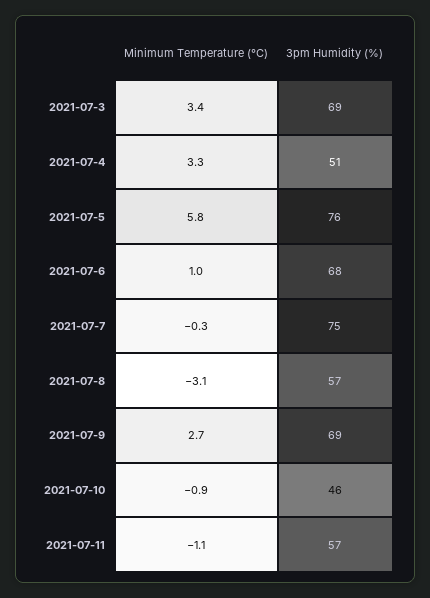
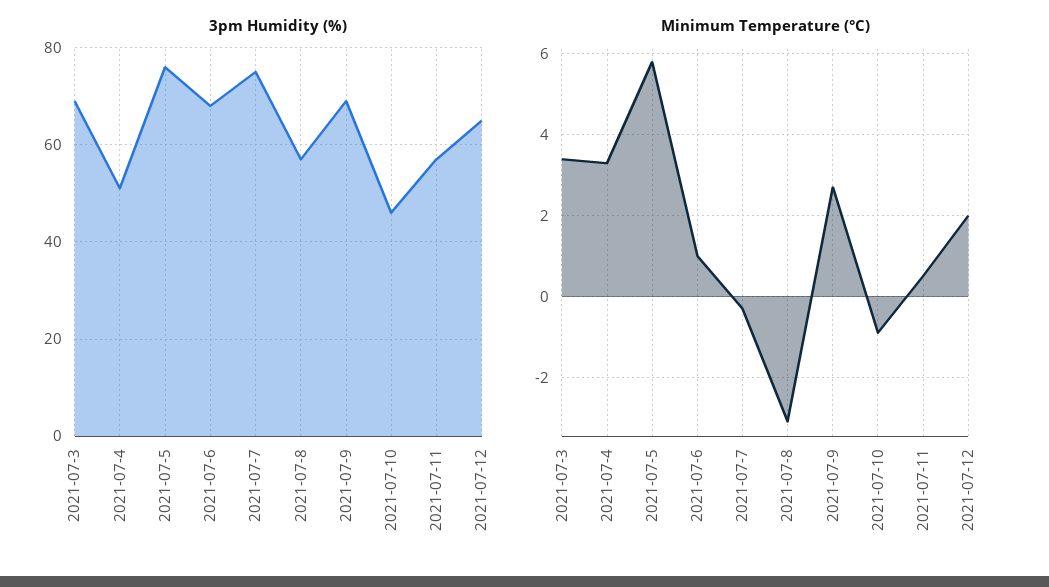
Minimum Temperature (°C), 2021-07-11: -1.1 -> 0.5
3pm Humidity (%), 2021-07-12: none -> 65
Minimum Temperature (°C), 2021-07-12: none -> 2

